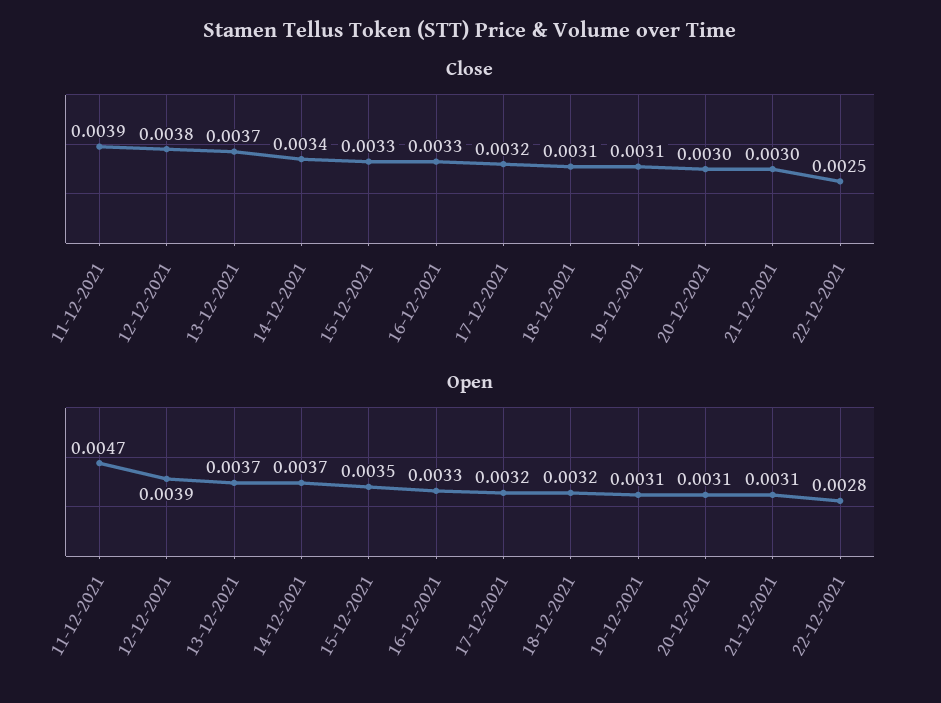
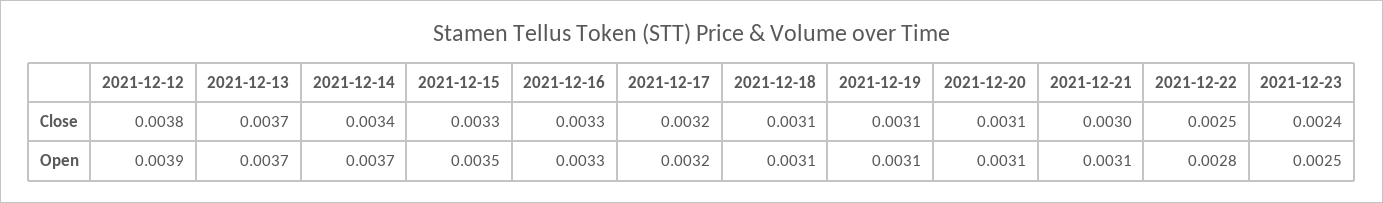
Close, 11-12-2021: 0.0039 -> none
Close, 20-12-2021: 0.003 -> 0.0031
Open, 11-12-2021: 0.0047 -> none
Open, 18-12-2021: 0.0032 -> 0.0031
Close, 2021-12-23: none -> 0.0024
Open, 2021-12-23: none -> 0.0025

